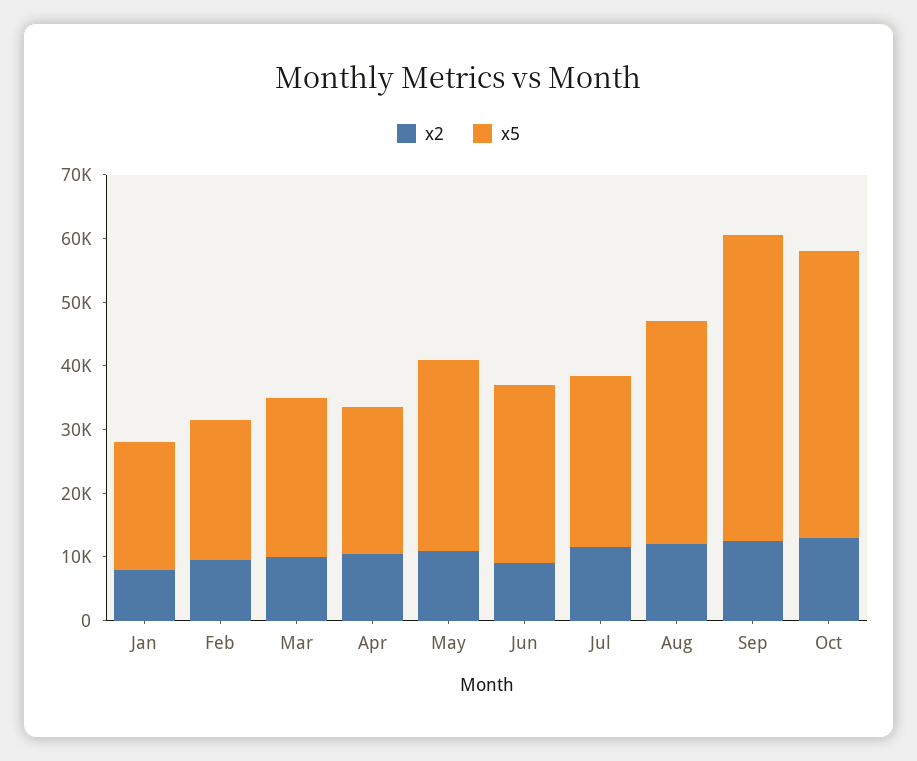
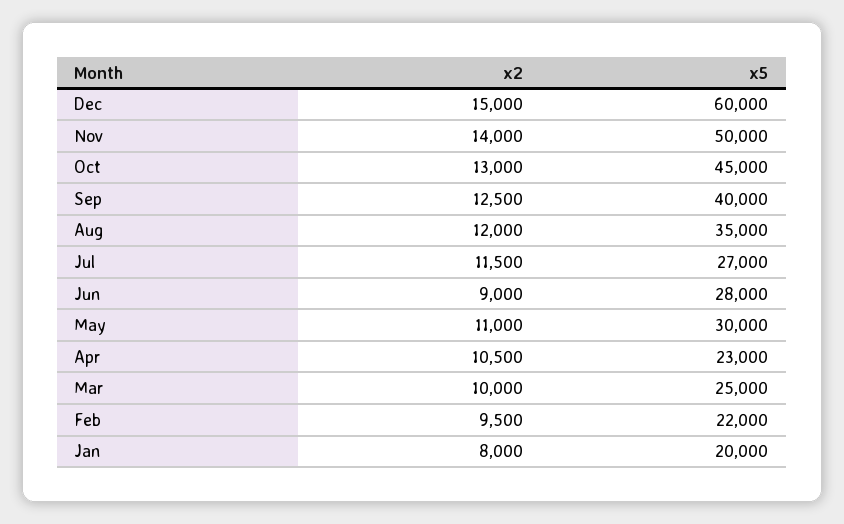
x5, Sep: 48000 -> 40000
x2, Dec: none -> 15000
x5, Dec: none -> 60000
x2, Nov: none -> 14000
x5, Nov: none -> 50000

